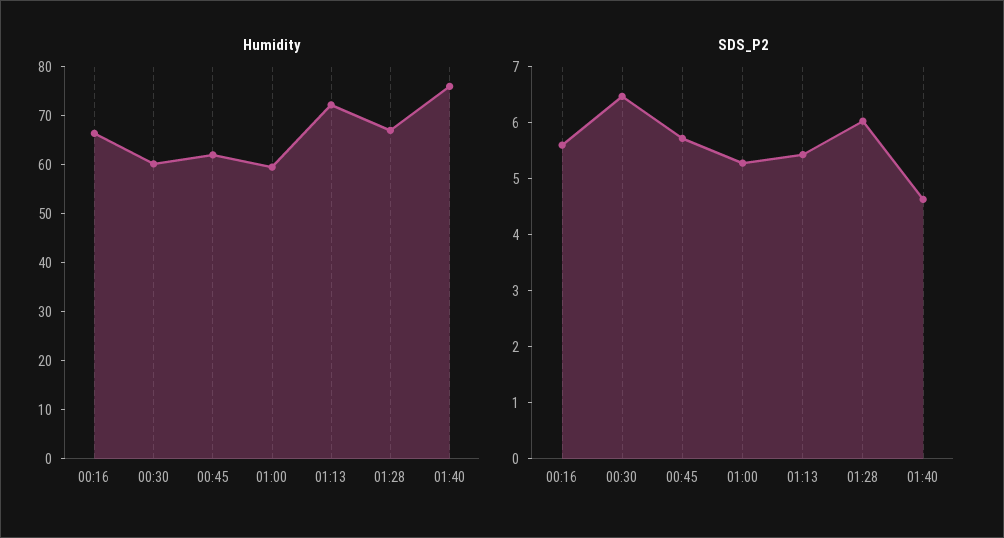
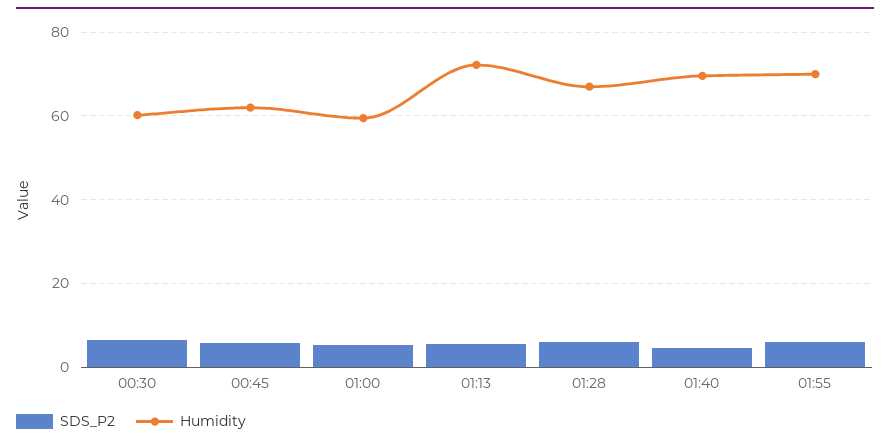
Humidity, 00:16: 66 -> none
Humidity, 01:40: 76 -> 70
SDS_P2, 00:16: 5.6 -> none
SDS_P2, 01:55: none -> 6
Humidity, 01:55: none -> 70

